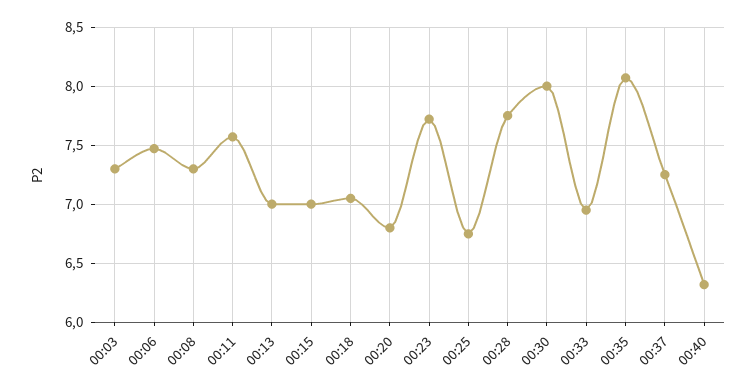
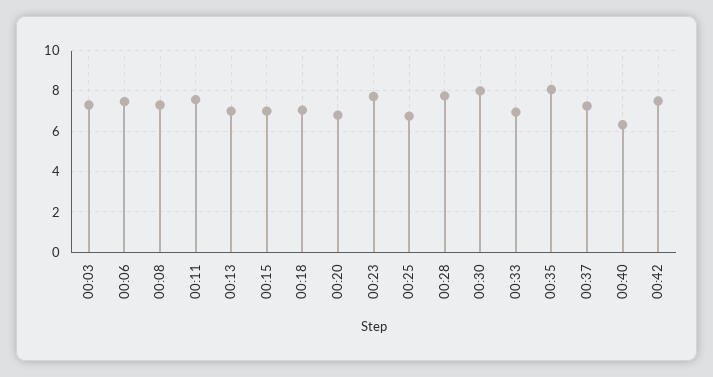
00:42: none -> 7.5

